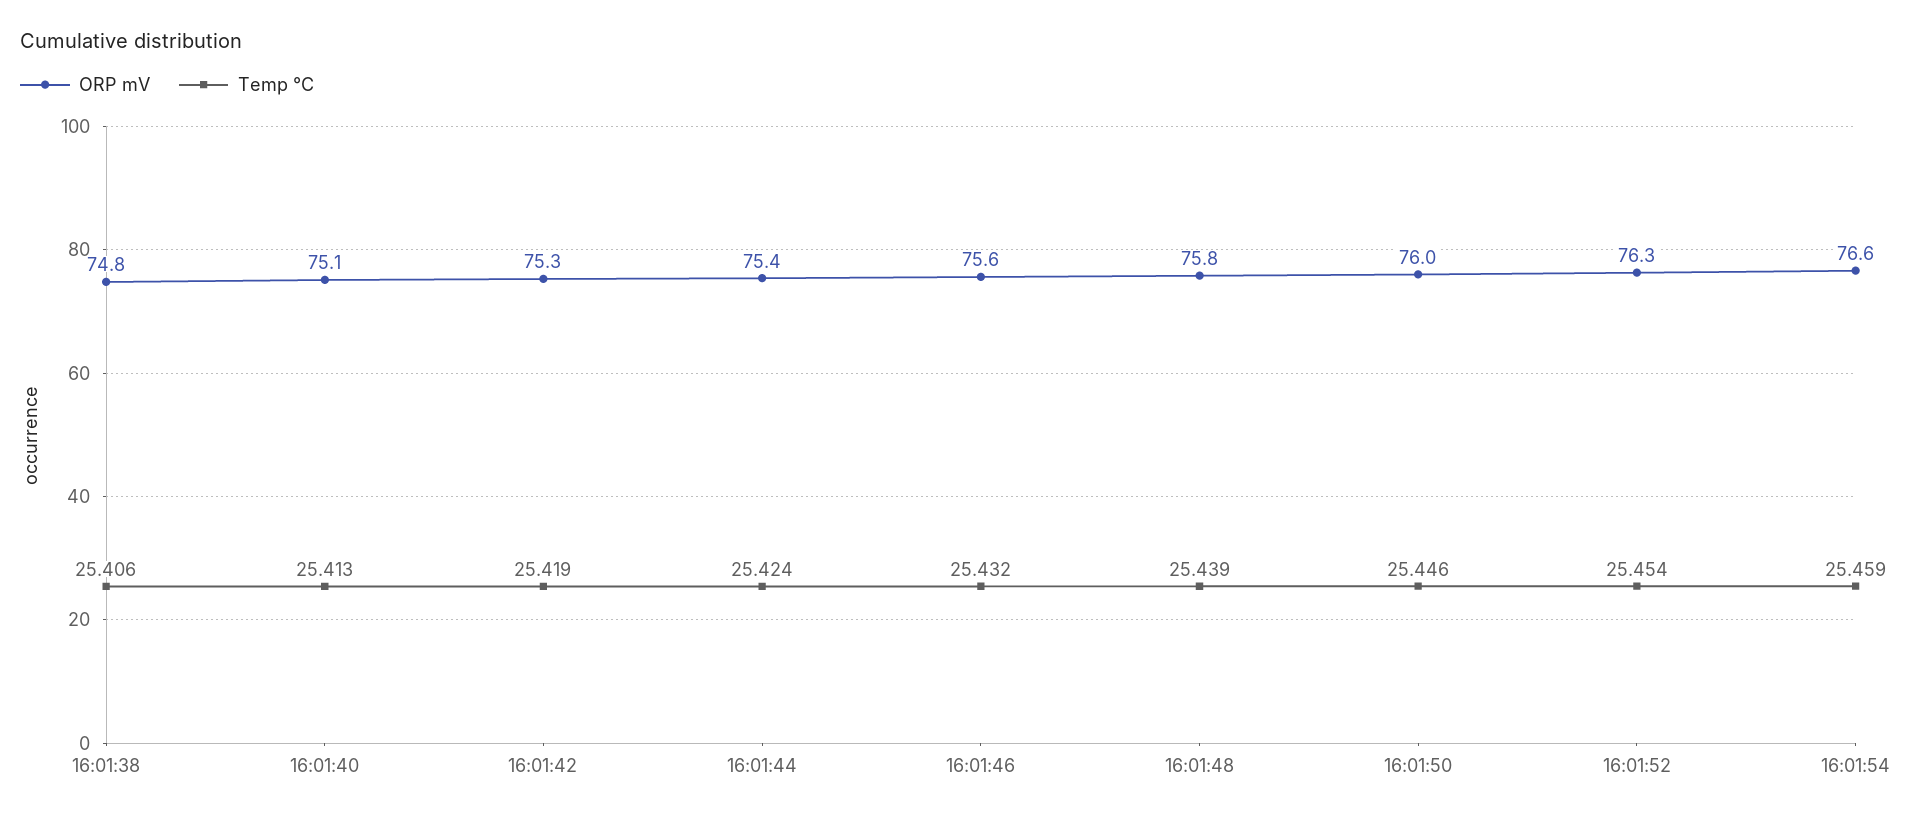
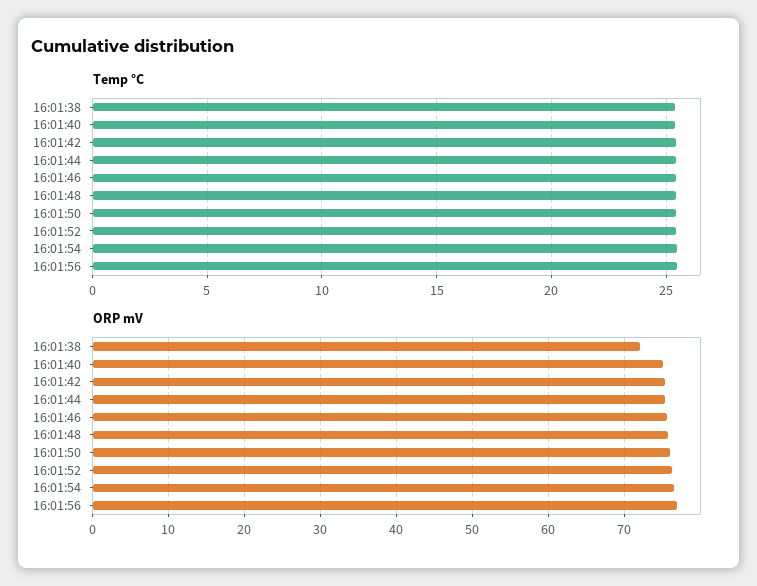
ORP mV, 16:01:38: 74.8 -> 72
Temp °C, 16:01:56: none -> 25.5
ORP mV, 16:01:56: none -> 77

